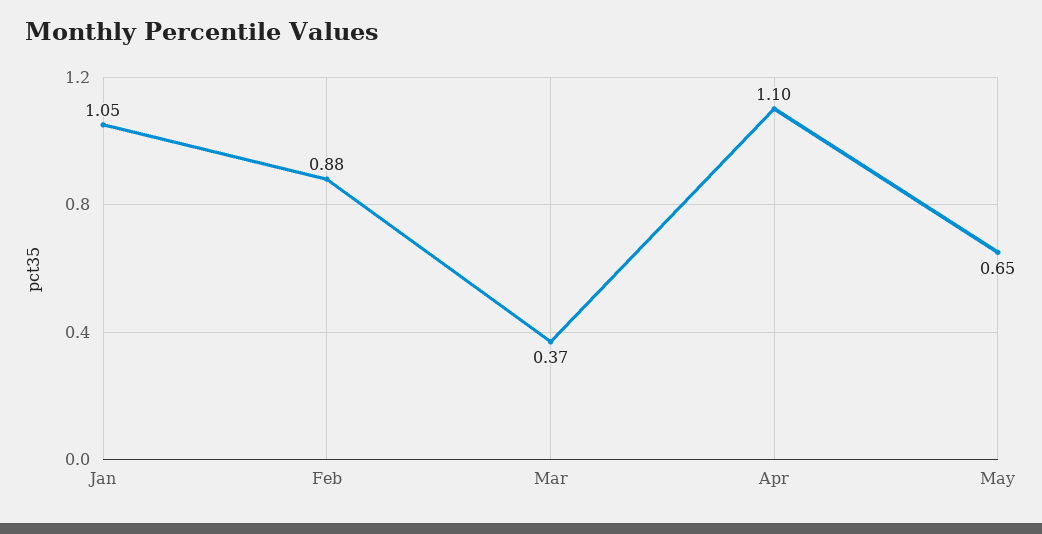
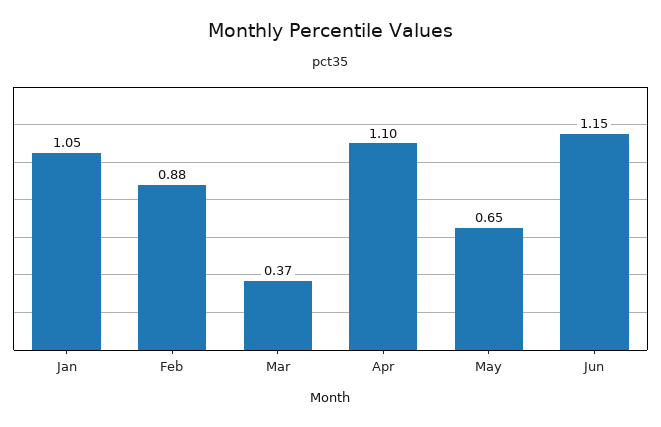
Jun: none -> 1.15

